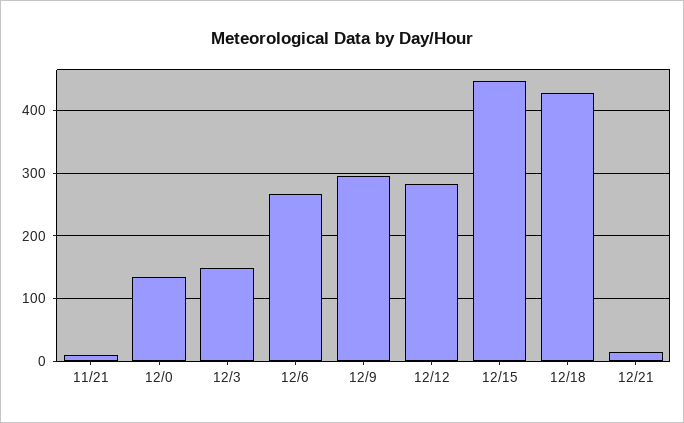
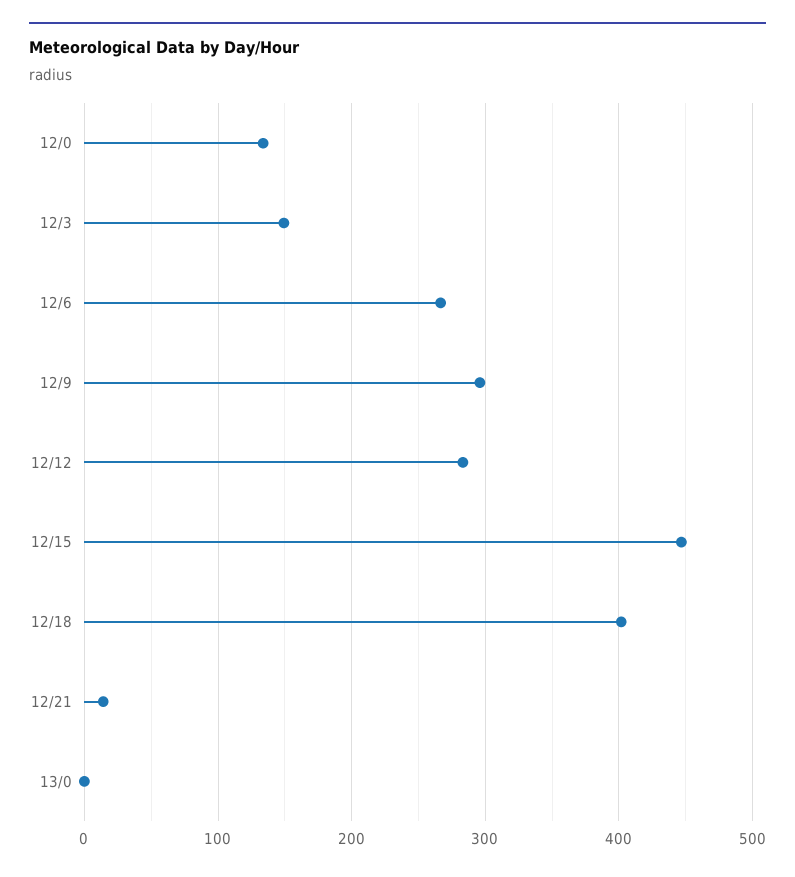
11/21: 10 -> none
12/18: 430 -> 400
13/0: none -> 0

